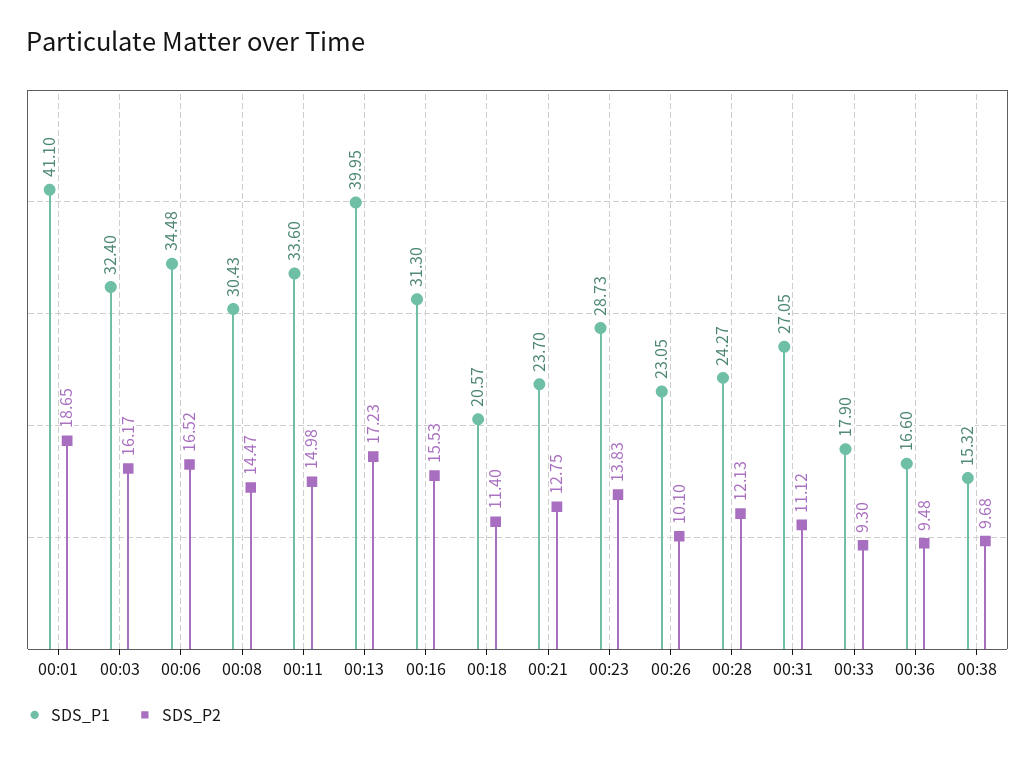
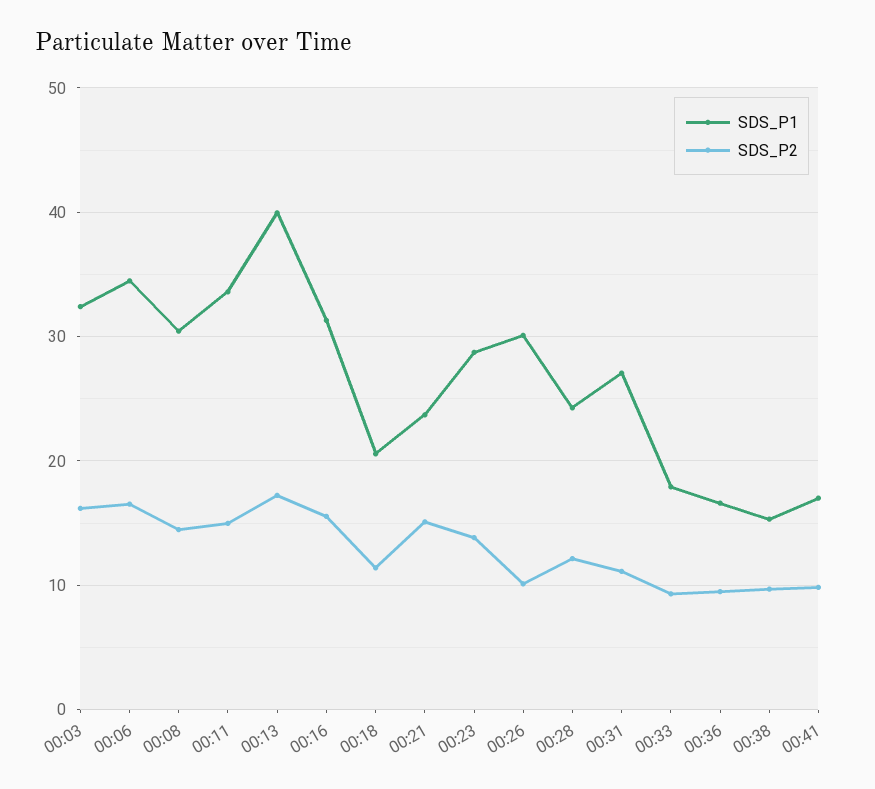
SDS_P1, 00:01: 41.1 -> none
SDS_P2, 00:01: 18.65 -> none
SDS_P2, 00:21: 12.75 -> 15
SDS_P1, 00:26: 23.05 -> 30
SDS_P1, 00:41: none -> 17
SDS_P2, 00:41: none -> 10

